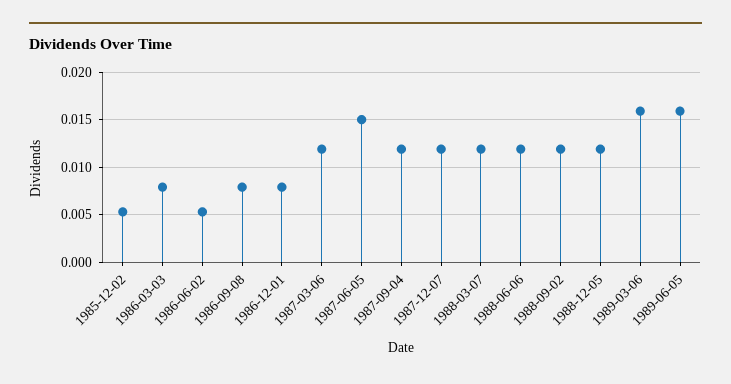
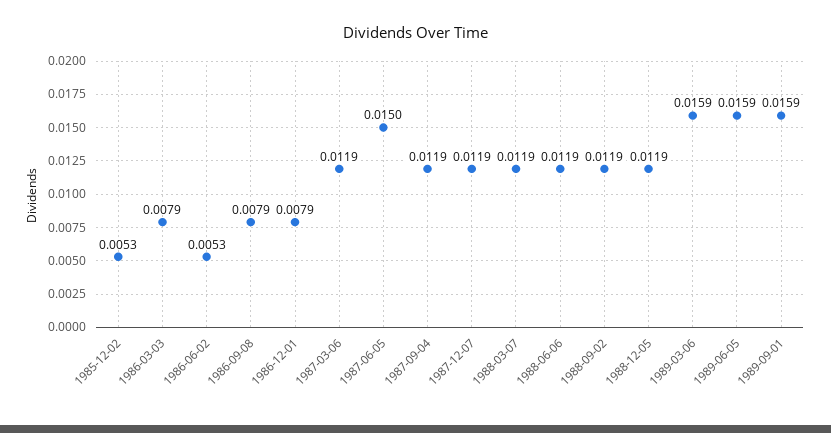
1989-09-01: none -> 0.0159

